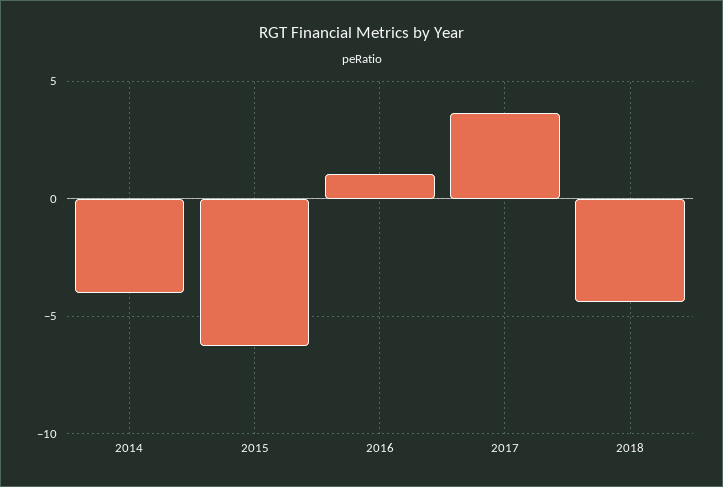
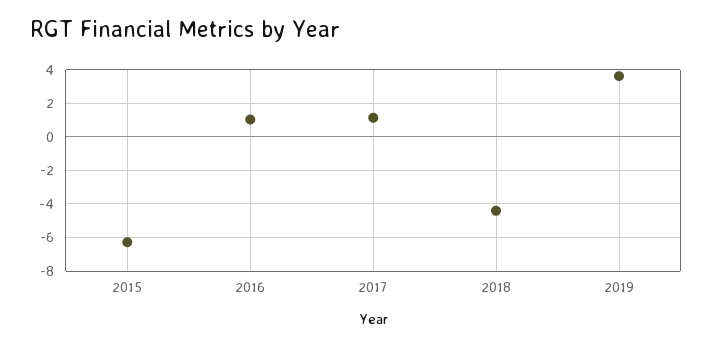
2014: -4 -> none
2017: 3.5 -> 1
2019: none -> 3.5

